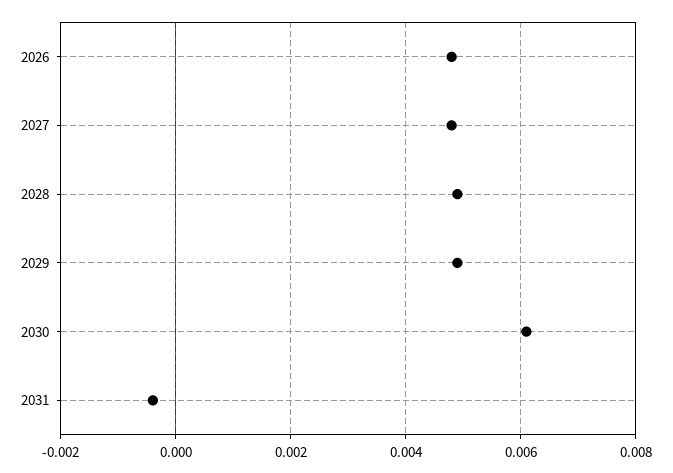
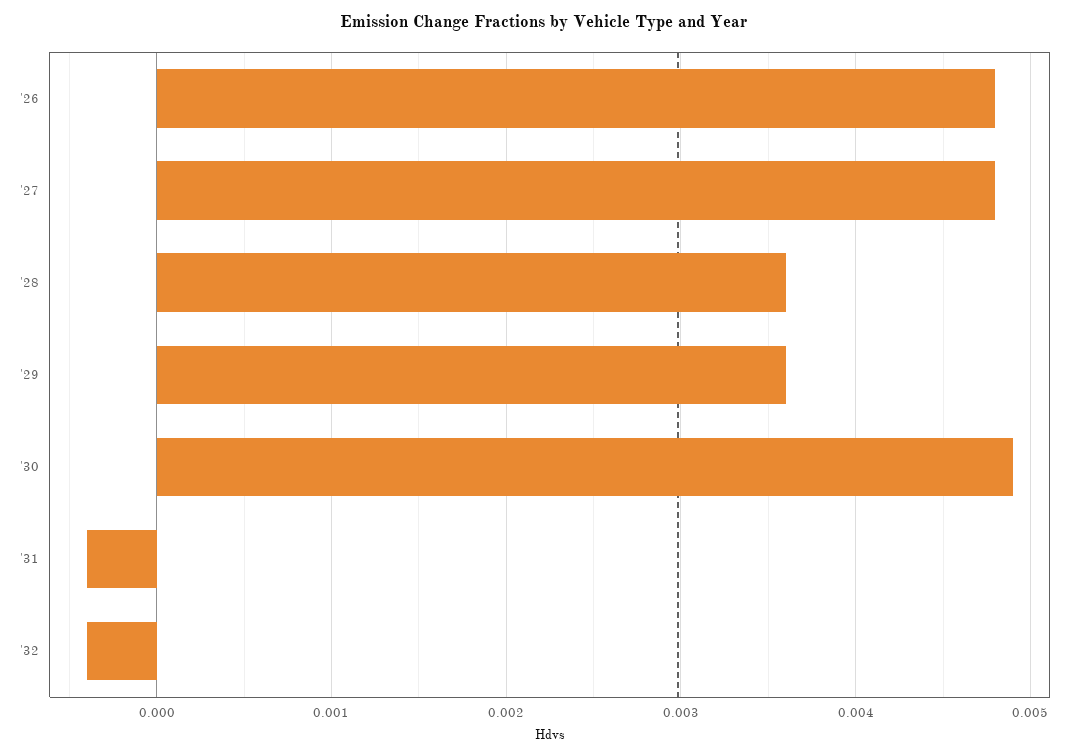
2028: 0.005 -> 0.0036
2029: 0.005 -> 0.0036
2030: 0.006 -> 0.0049
'32: none -> -0.0004

